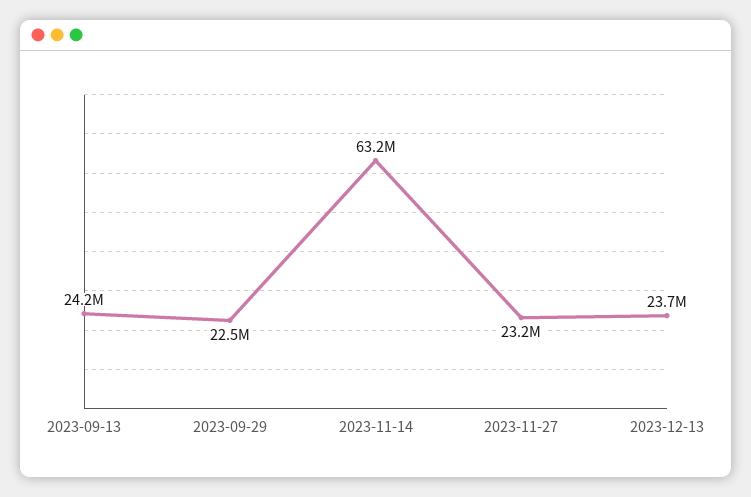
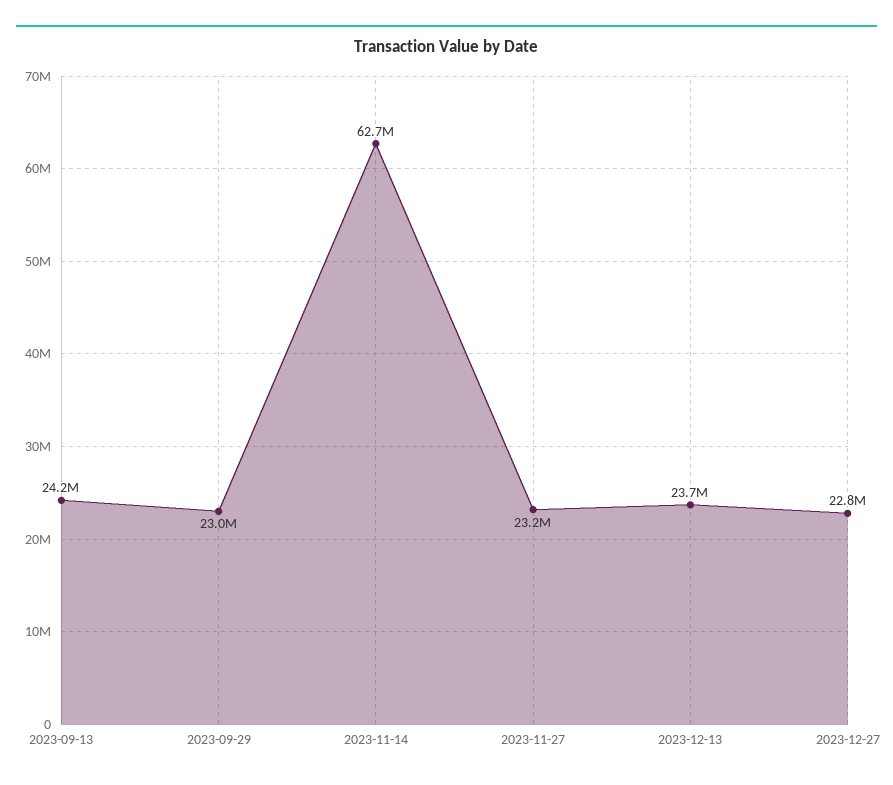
2023-09-29: 22500000 -> 23000000
2023-11-14: 63200000 -> 62700000
2023-12-27: none -> 22800000

